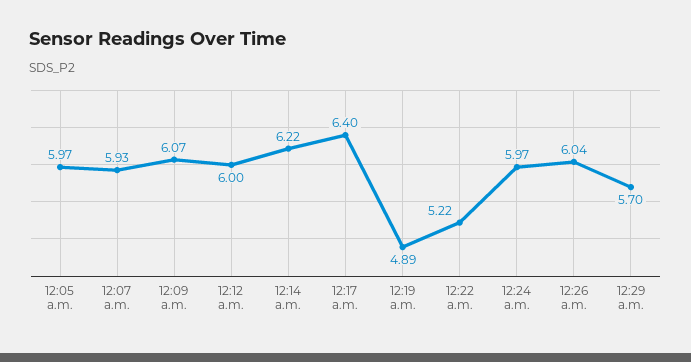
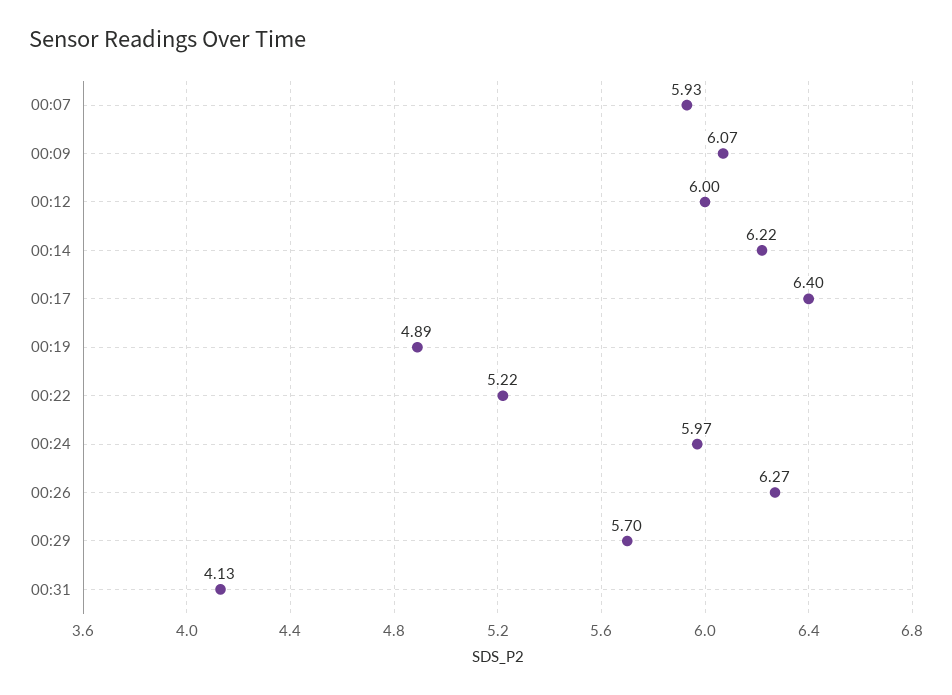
12:05 a.m.: 5.97 -> none
12:26 a.m.: 6.04 -> 6.27
00:31: none -> 4.13

